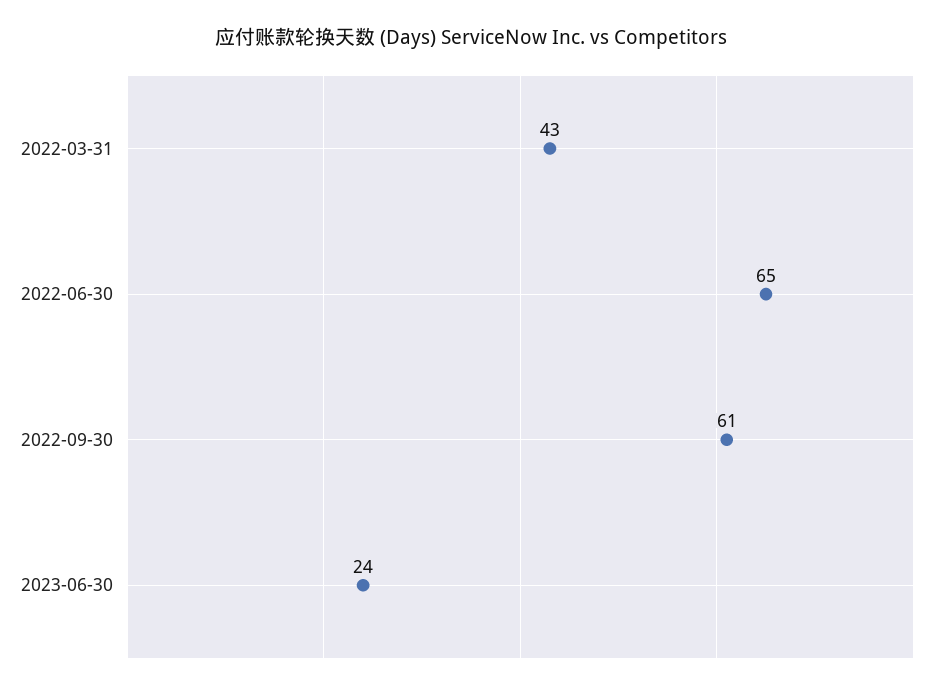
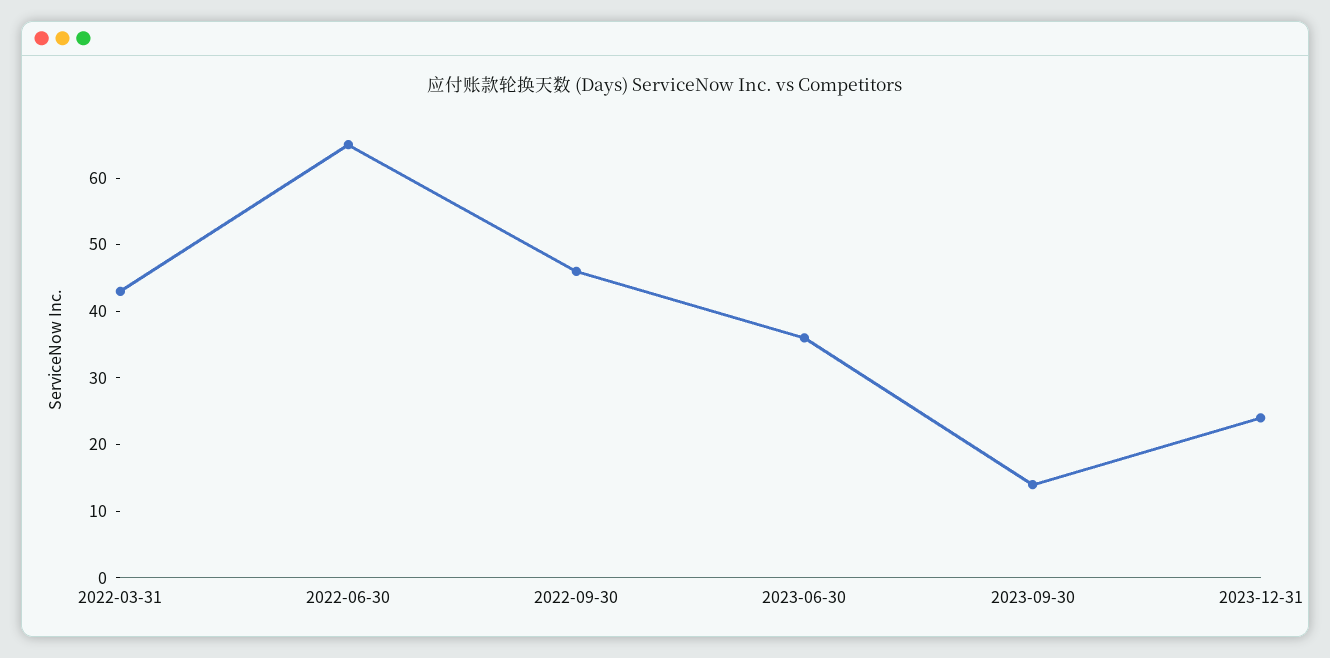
2022-09-30: 61 -> 45
2023-06-30: 24 -> 35
2023-09-30: none -> 15
2023-12-31: none -> 25

